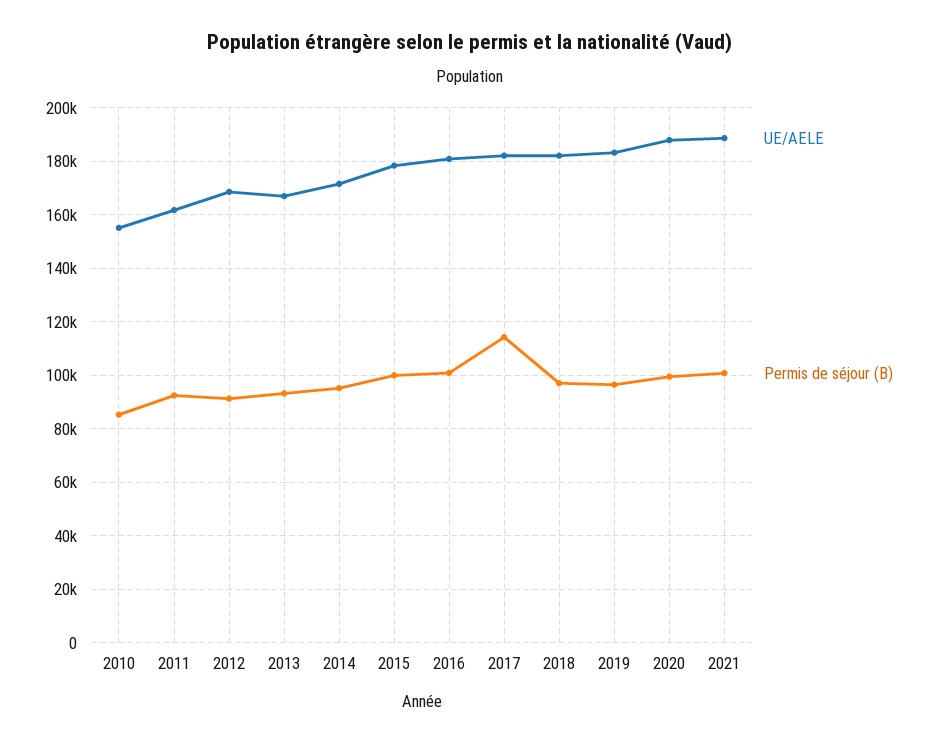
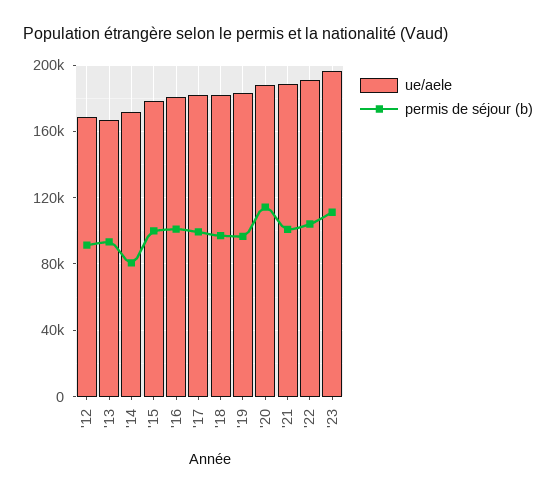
UE/AELE, 2010: 155000 -> none
Permis de séjour (B), 2010: 85000 -> none
UE/AELE, 2011: 162500 -> none
Permis de séjour (B), 2011: 92500 -> none
Permis de séjour (B), 2014: 95000 -> 80000
Permis de séjour (B), 2017: 115000 -> 100000
Permis de séjour (B), 2020: 100000 -> 115000
UE/AELE, '22: none -> 190000
Permis de séjour (B), '22: none -> 105000
UE/AELE, '23: none -> 195000
Permis de séjour (B), '23: none -> 110000

